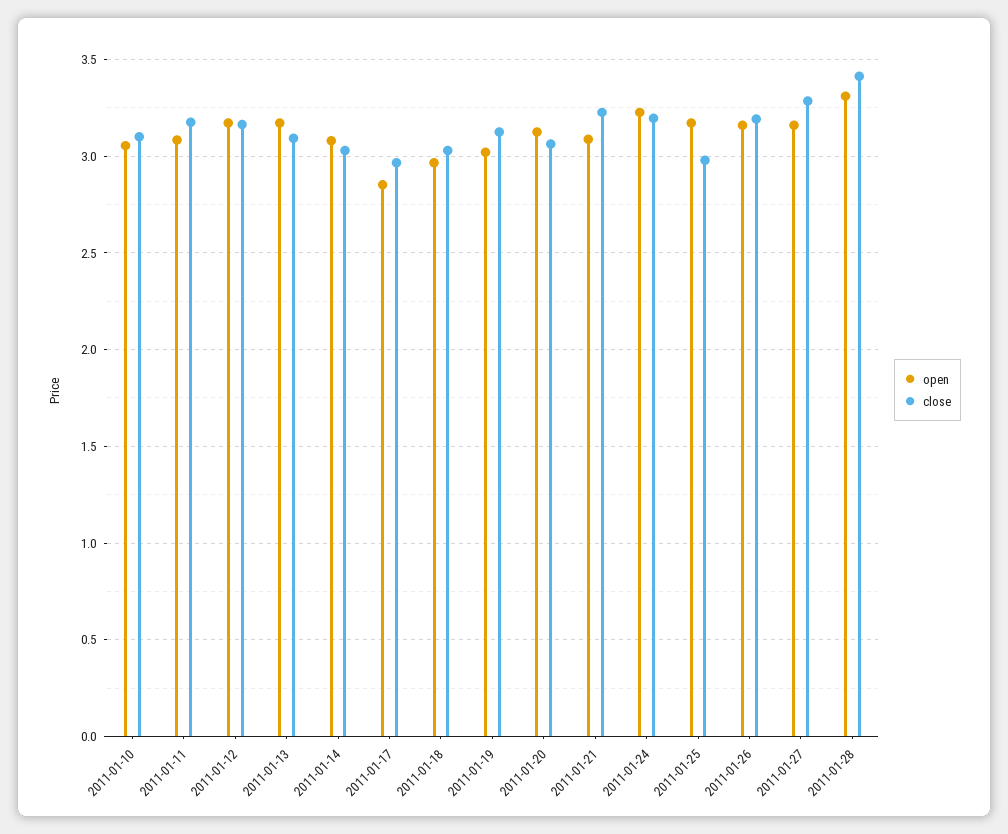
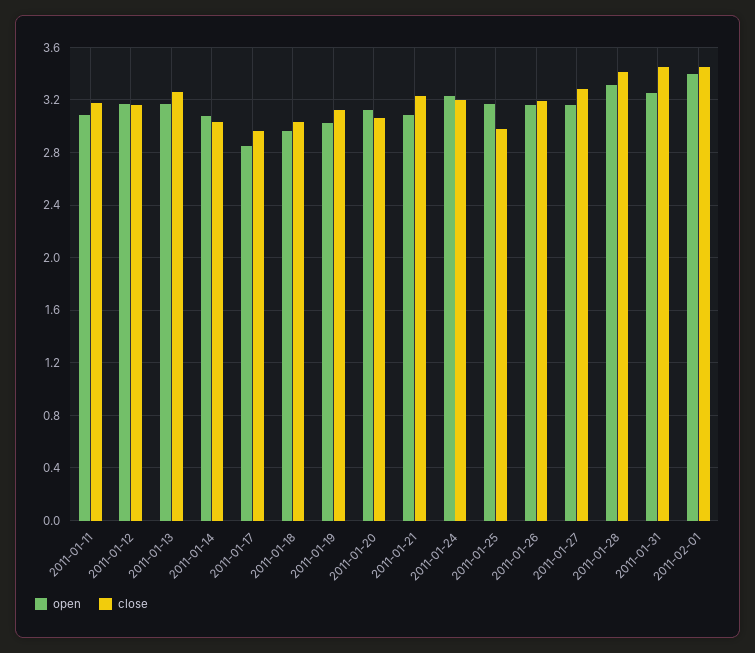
open, 2011-01-10: 3.05 -> none
close, 2011-01-10: 3.1 -> none
close, 2011-01-13: 3.1 -> 3.25
open, 2011-01-31: none -> 3.25
close, 2011-01-31: none -> 3.45
open, 2011-02-01: none -> 3.4
close, 2011-02-01: none -> 3.45

